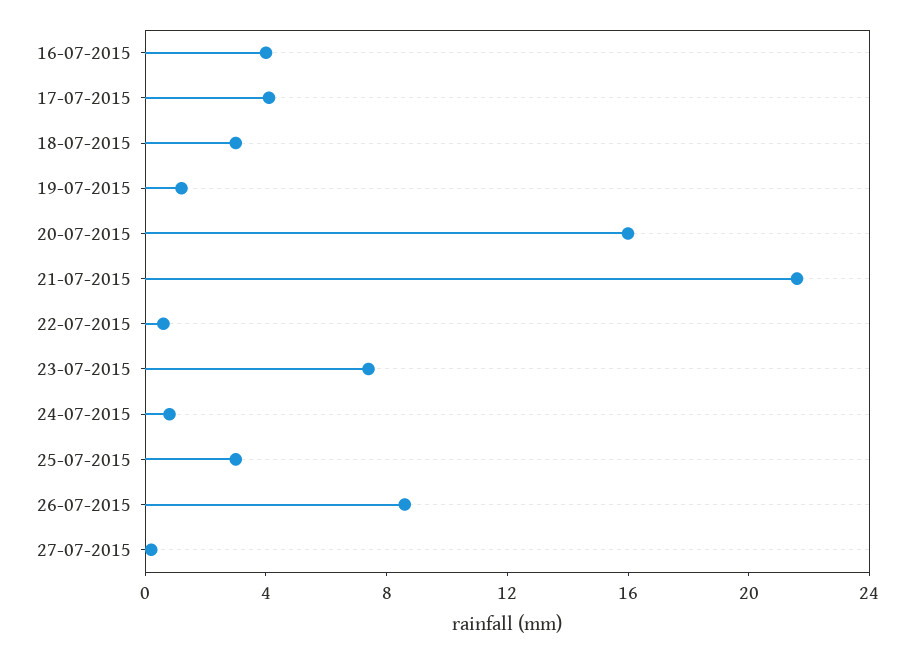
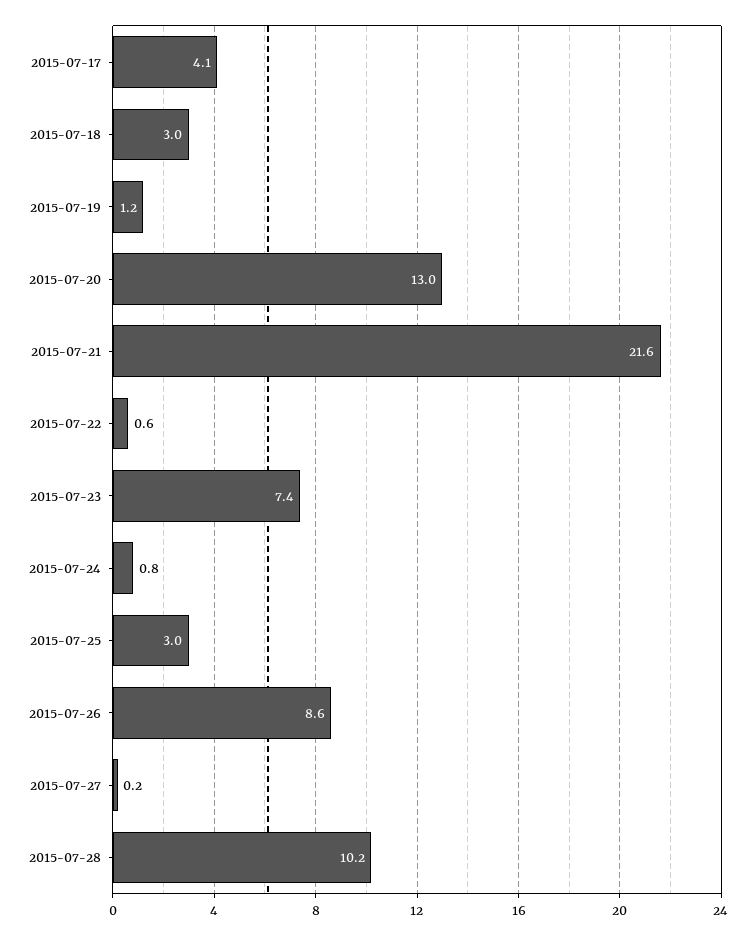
16-07-2015: 4 -> none
20-07-2015: 16 -> 13
2015-07-28: none -> 10.2

